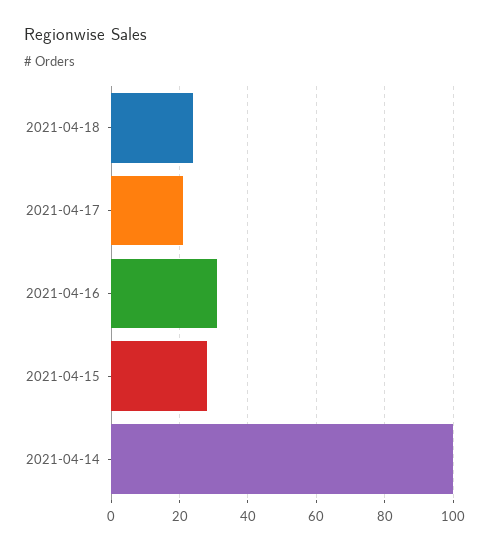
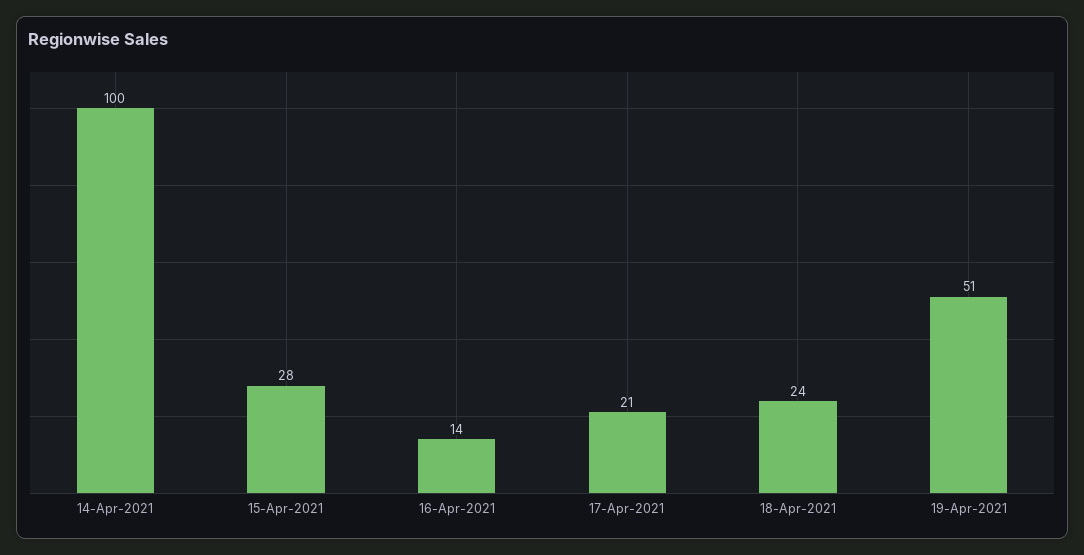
2021-04-16: 30 -> 14
19-Apr-2021: none -> 51

